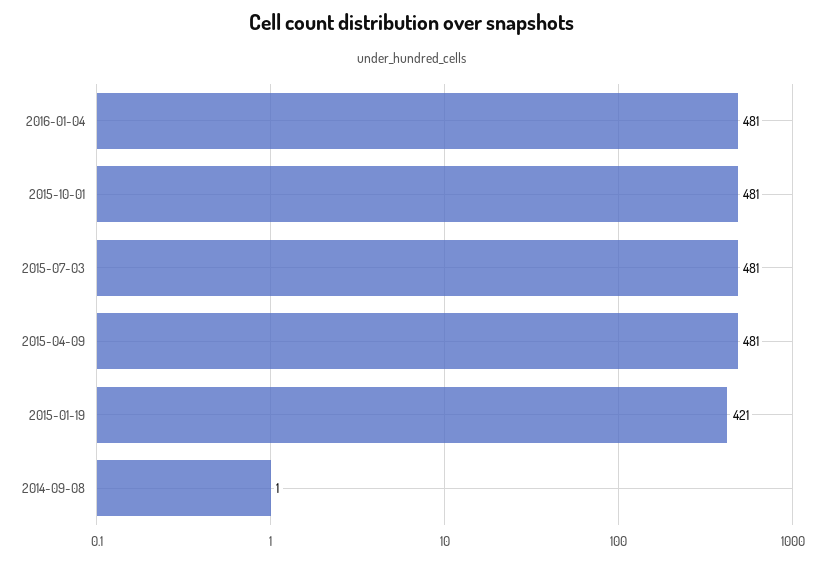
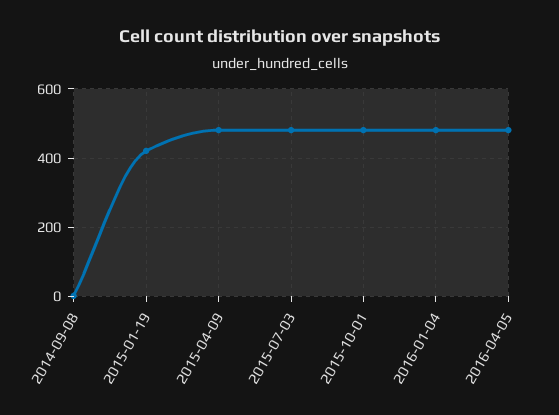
2016-04-05: none -> 480

